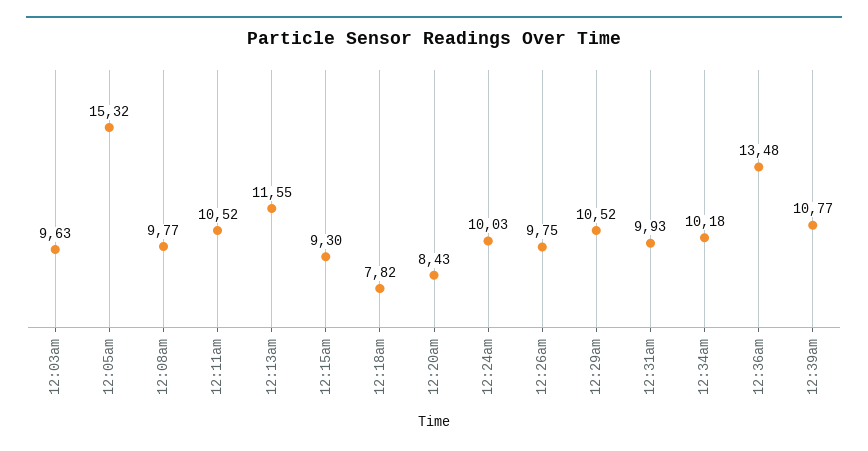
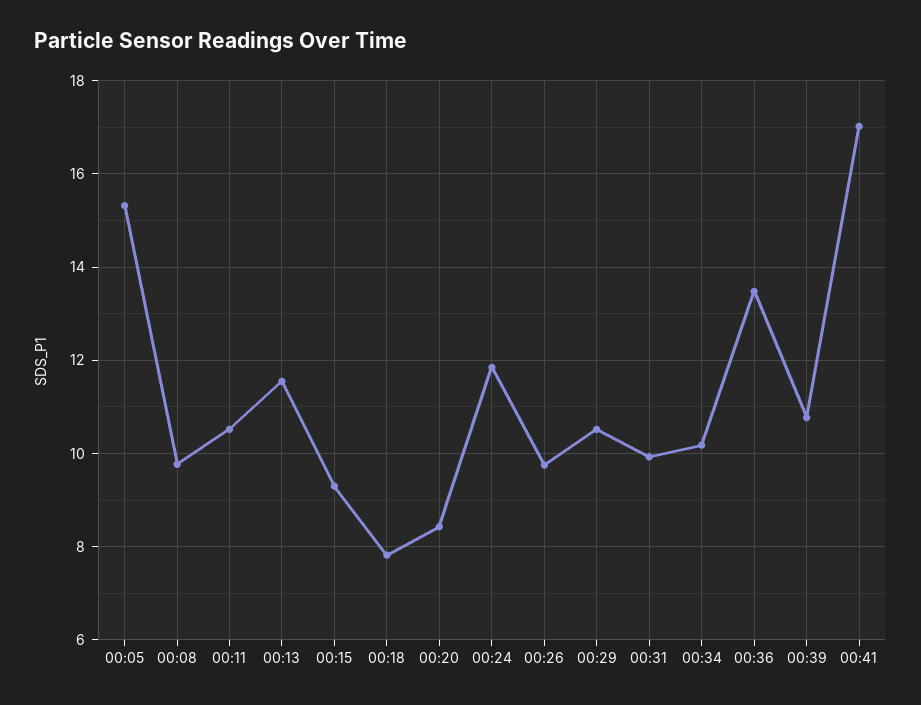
12:03am: 9.63 -> none
12:24am: 10.03 -> 11.8
00:41: none -> 17

